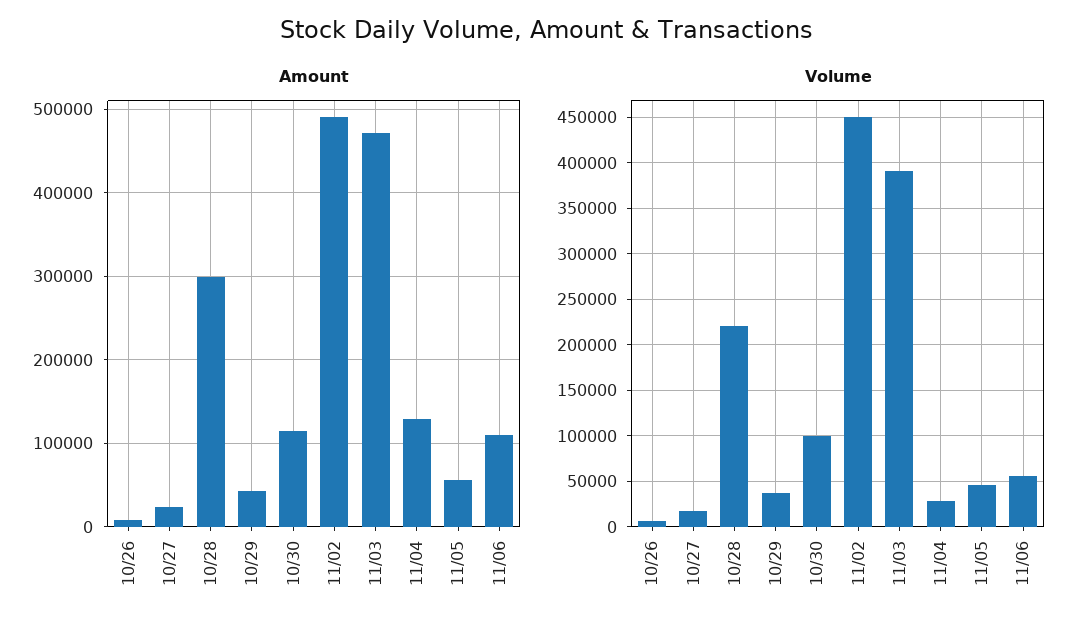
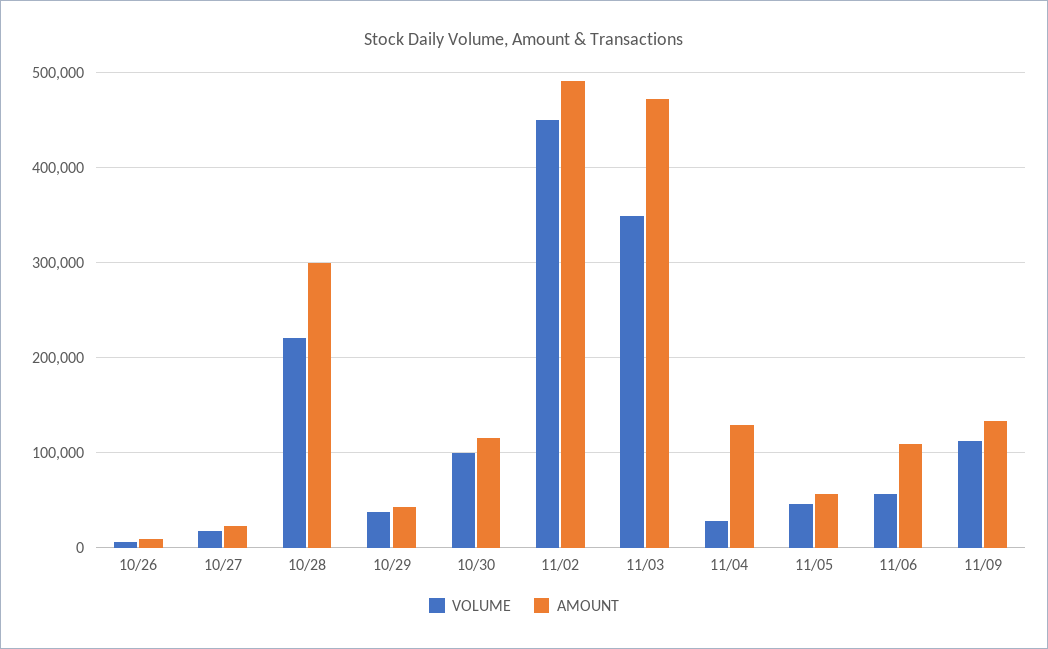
Volume, 11/03: 390000 -> 350000
Volume, 11/09: none -> 110000
Amount, 11/09: none -> 130000

